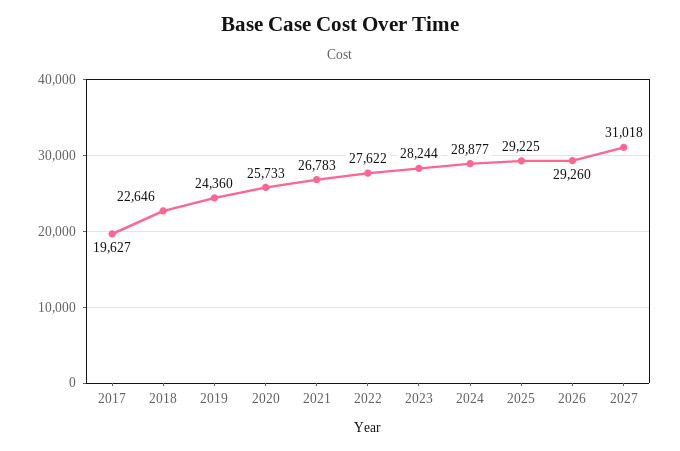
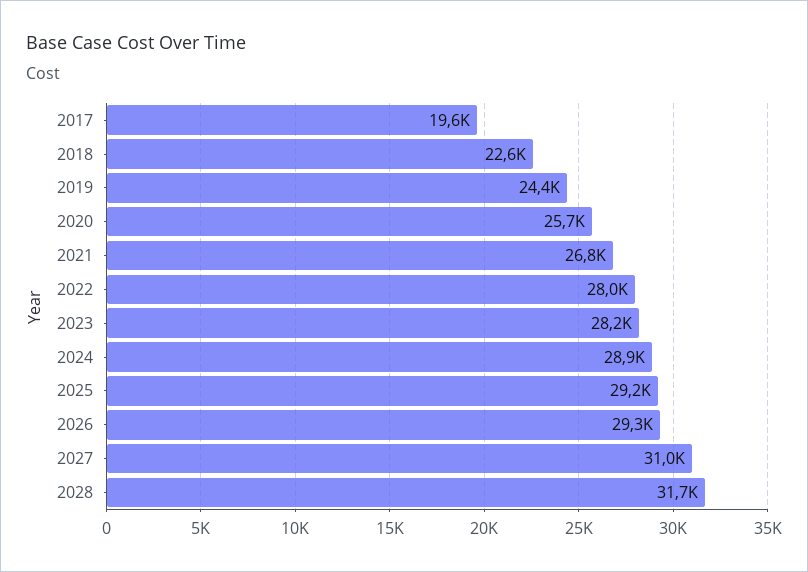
2022: 27622 -> 28000
2028: none -> 31700

